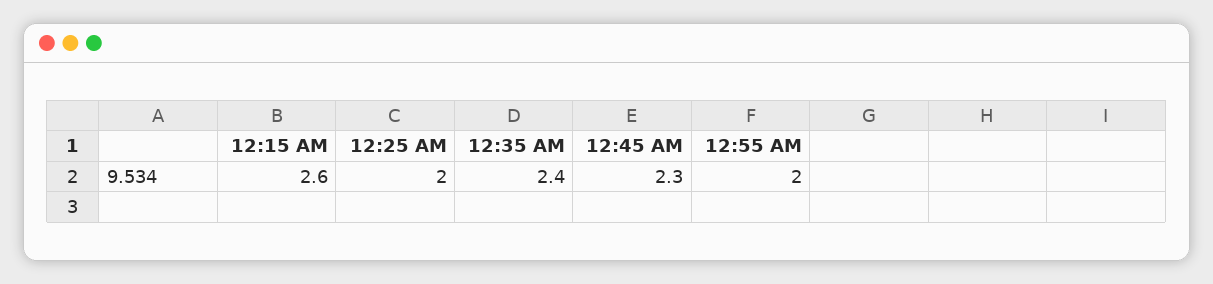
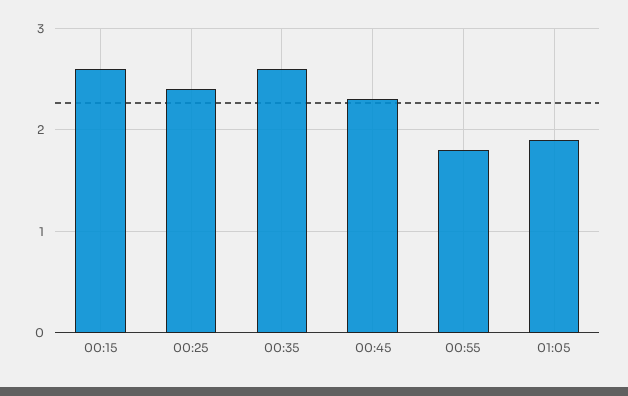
12:25 AM: 2 -> 2.4
12:35 AM: 2.4 -> 2.6
12:55 AM: 2 -> 1.8
01:05: none -> 1.9

